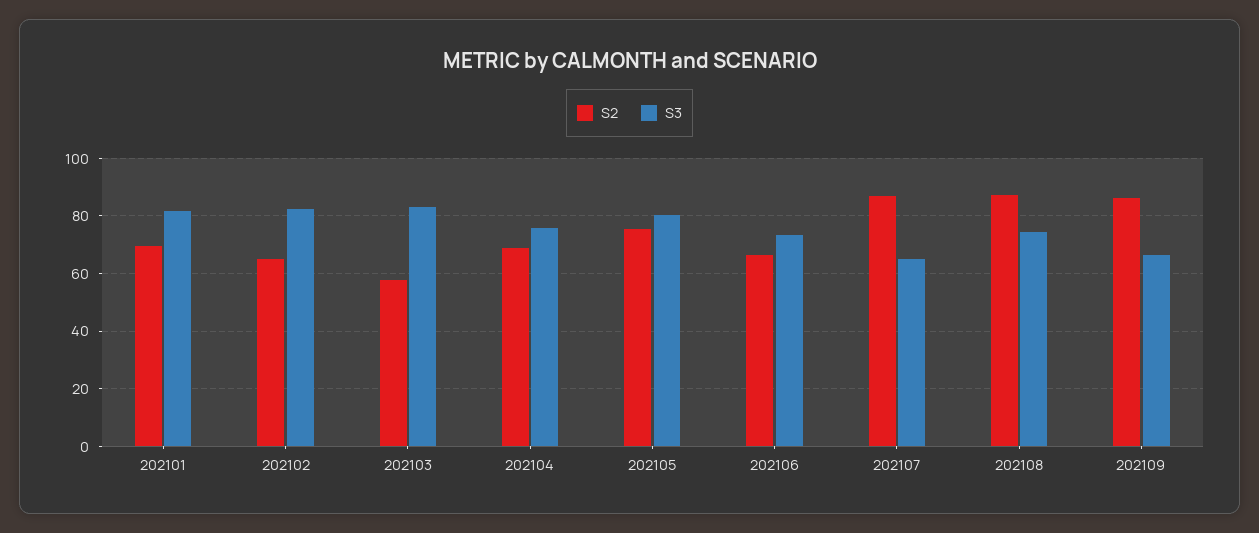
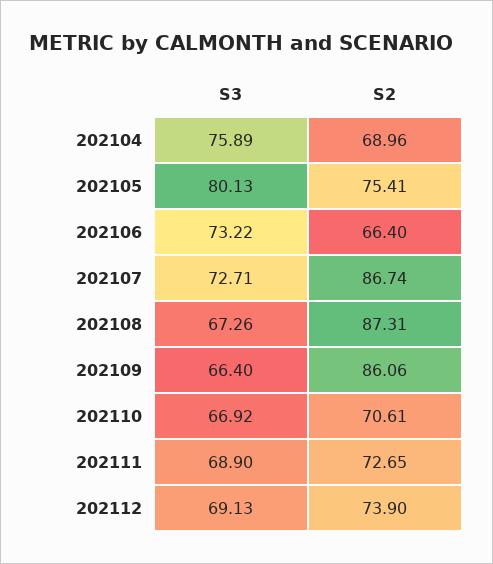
S2, 202101: 70 -> none
S3, 202101: 82.5 -> none
S2, 202102: 65 -> none
S3, 202102: 82.5 -> none
S2, 202103: 57.5 -> none
S3, 202103: 82.5 -> none
S3, 202107: 65 -> 72.71
S3, 202108: 75 -> 67.26
S3, 202110: none -> 66.92
S2, 202110: none -> 70.61
S3, 202111: none -> 68.9
S2, 202111: none -> 72.65
S3, 202112: none -> 69.13
S2, 202112: none -> 73.9

